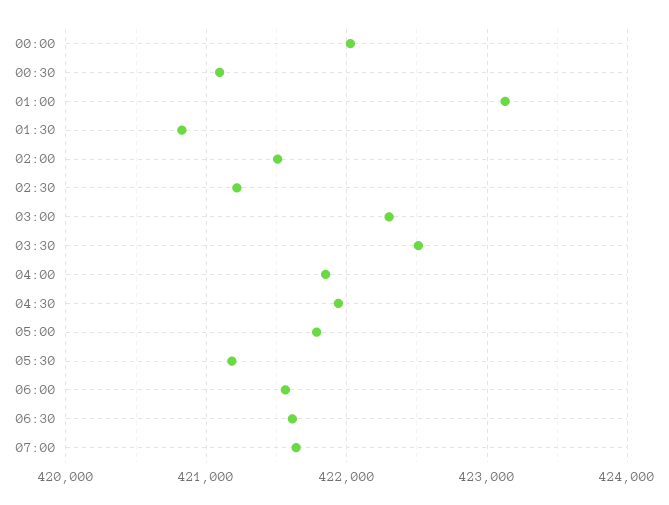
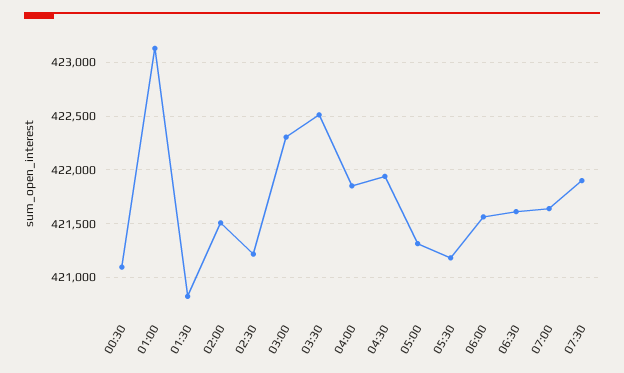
00:00: 422000 -> none
05:00: 421800 -> 421300
07:30: none -> 421900

